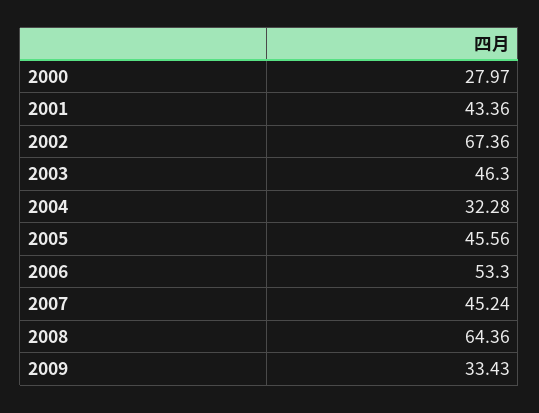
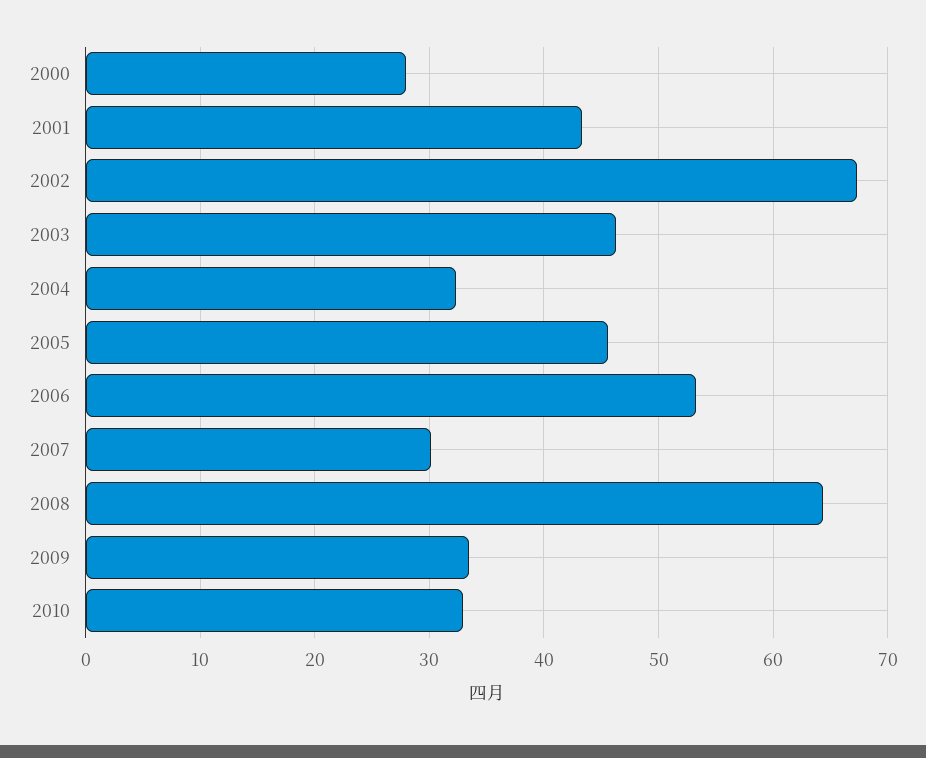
2007: 45.24 -> 30
2010: none -> 33

